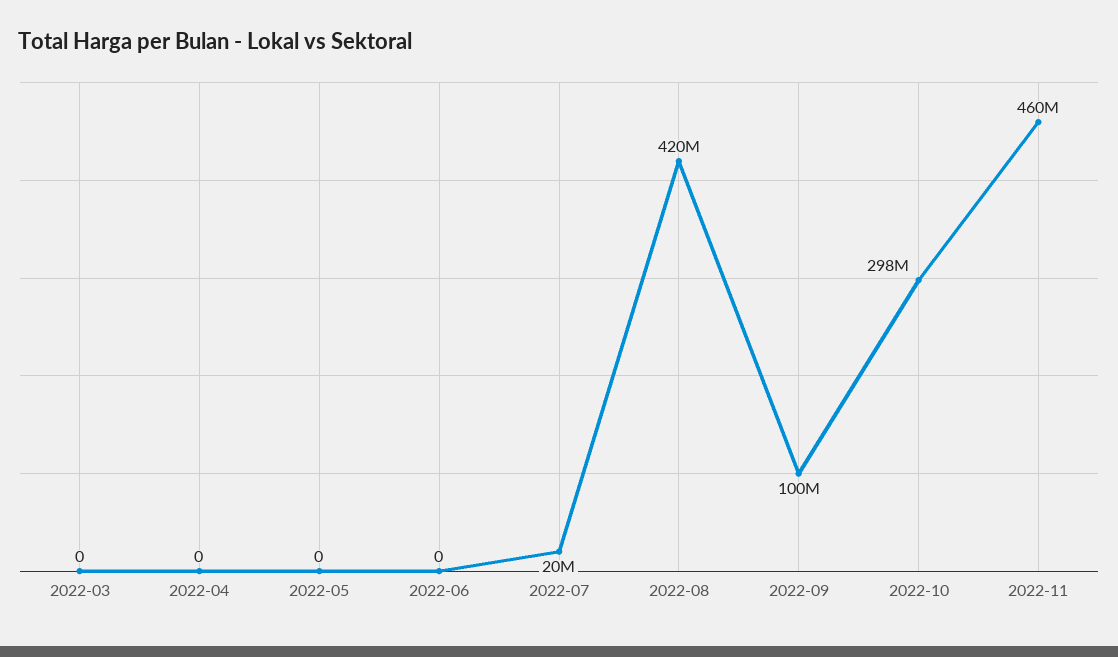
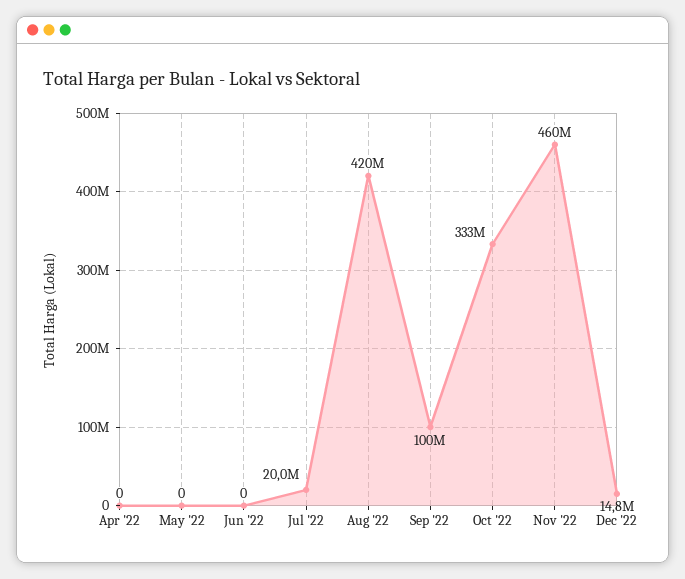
2022-03: 0 -> none
2022-10: 298000000 -> 333000000
Dec '22: none -> 14800000

